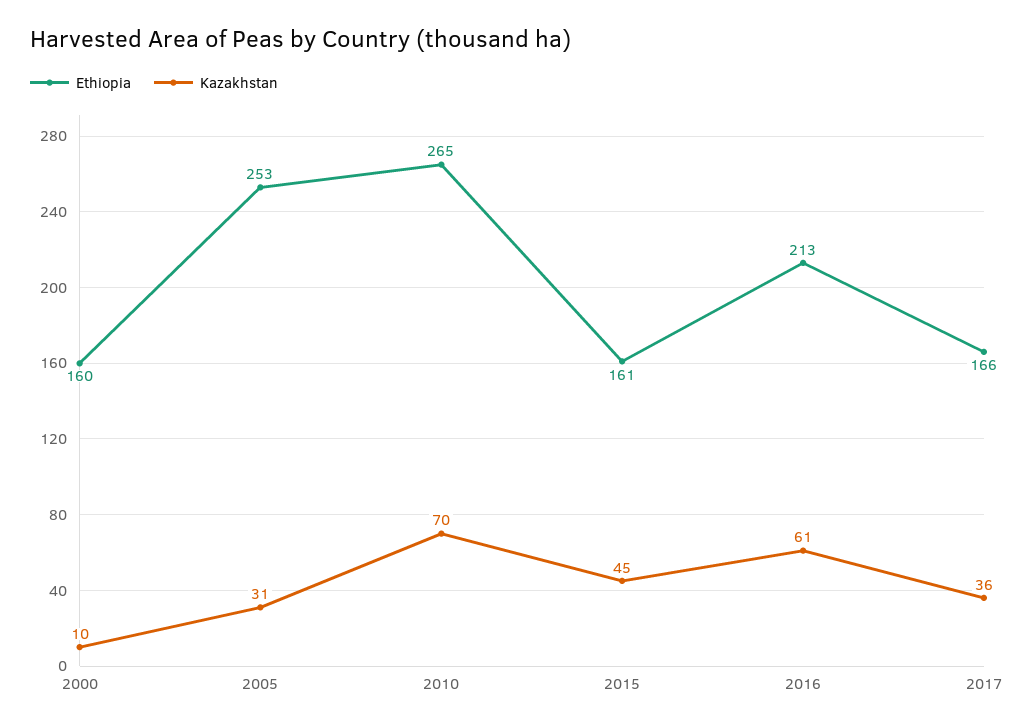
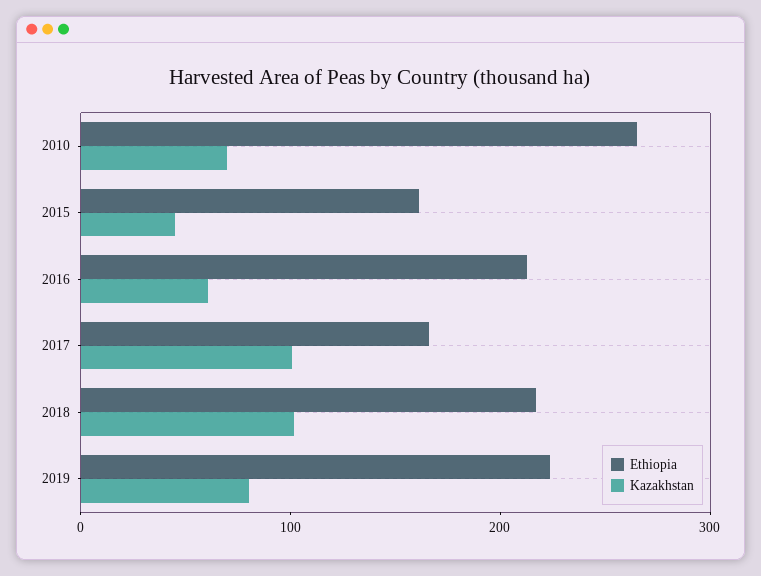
Ethiopia, 2000: 160 -> none
Kazakhstan, 2000: 10 -> none
Ethiopia, 2005: 253 -> none
Kazakhstan, 2005: 31 -> none
Kazakhstan, 2017: 36 -> 100
Ethiopia, 2018: none -> 220
Kazakhstan, 2018: none -> 100
Ethiopia, 2019: none -> 220
Kazakhstan, 2019: none -> 80

